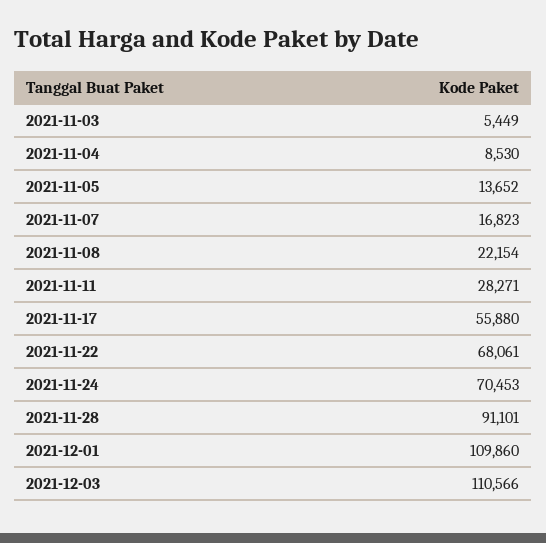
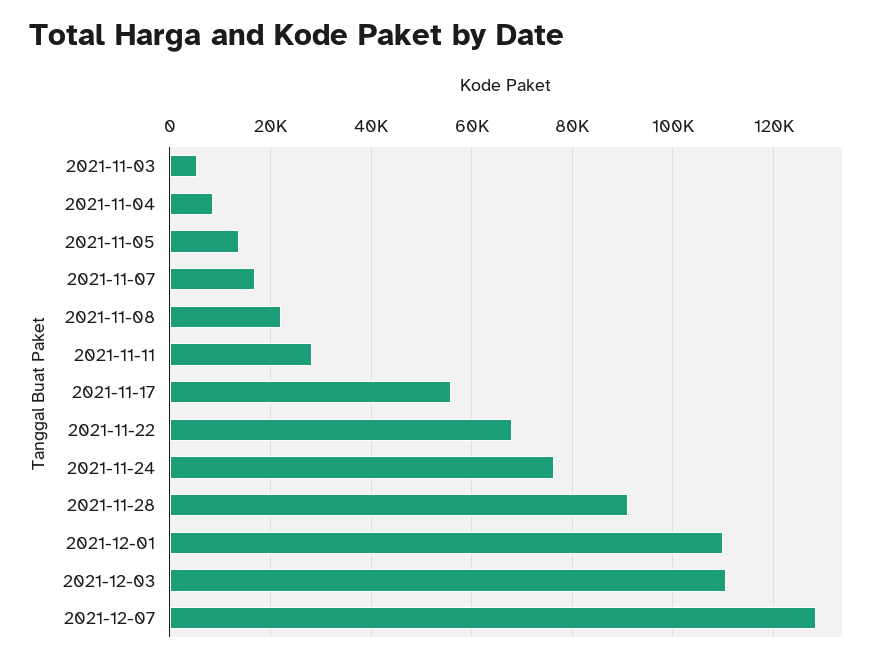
2021-11-24: 70453 -> 76000
2021-12-07: none -> 128000

